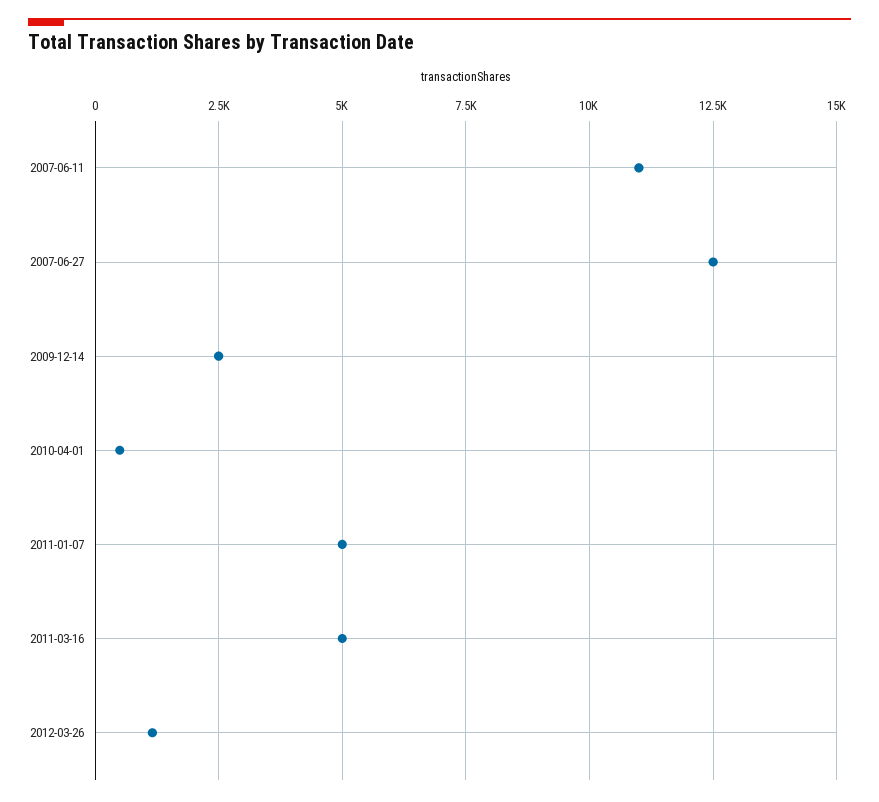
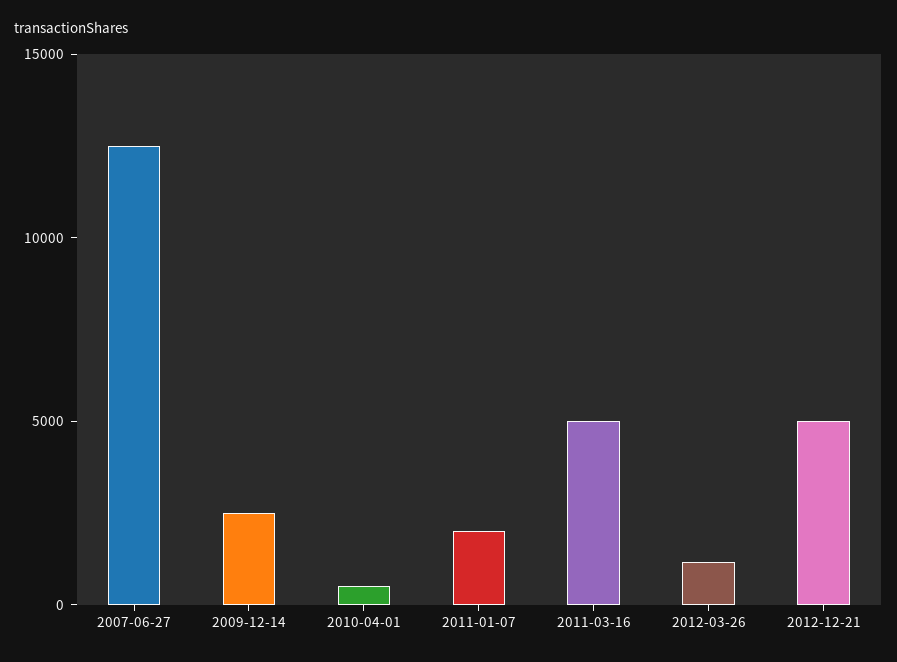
2007-06-11: 11000 -> none
2011-01-07: 5000 -> 2000
2012-12-21: none -> 5000

